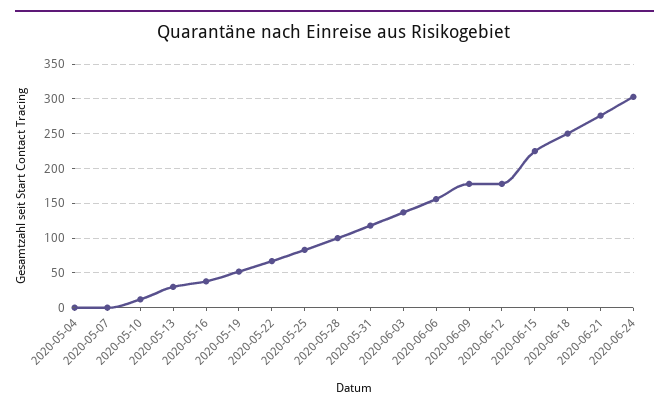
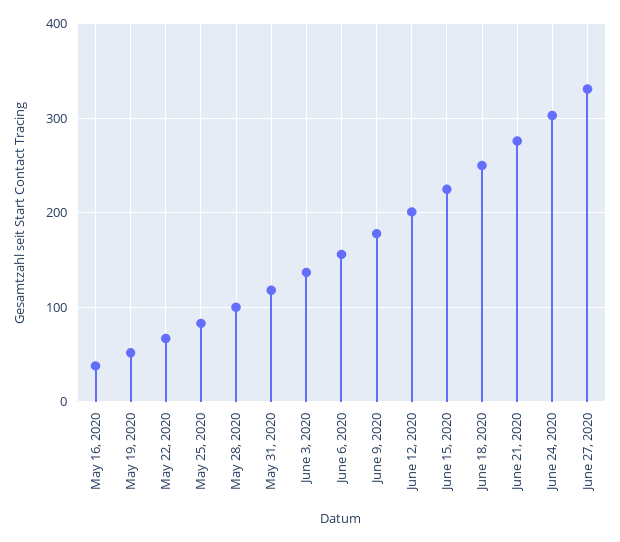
2020-05-04: 0 -> none
2020-05-07: 0 -> none
2020-05-10: 10 -> none
2020-05-13: 30 -> none
2020-06-12: 180 -> 200
June 27, 2020: none -> 330

